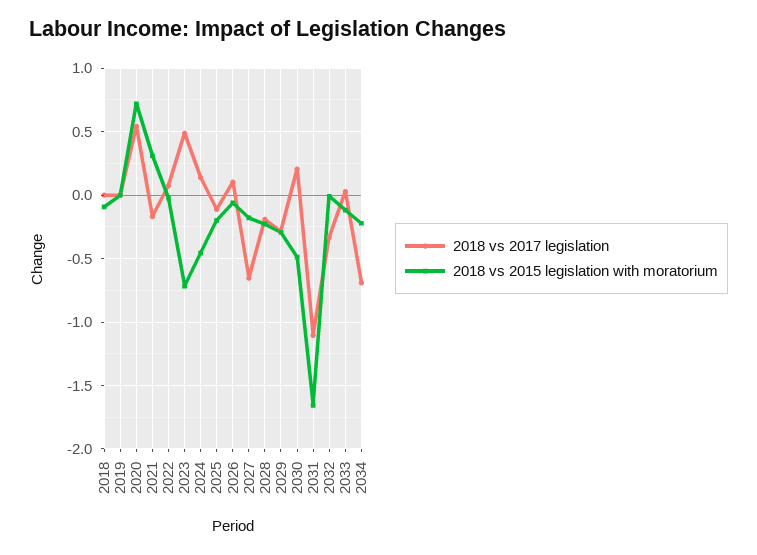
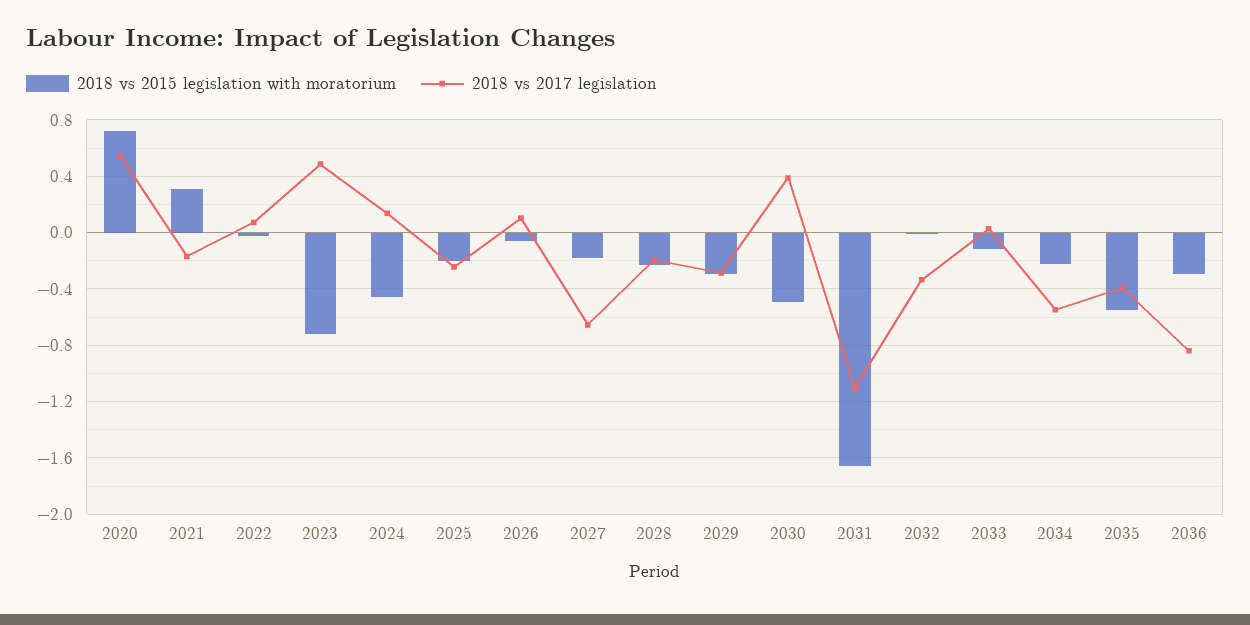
2018 vs 2017 legislation, 2018: 0 -> none
2018 vs 2015 legislation with moratorium, 2018: -0.1 -> none
2018 vs 2017 legislation, 2019: 0 -> none
2018 vs 2015 legislation with moratorium, 2019: 0 -> none
2018 vs 2017 legislation, 2025: -0.1 -> -0.25
2018 vs 2017 legislation, 2030: 0.2 -> 0.4
2018 vs 2017 legislation, 2034: -0.7 -> -0.55
2018 vs 2015 legislation with moratorium, 2035: none -> -0.55
2018 vs 2017 legislation, 2035: none -> -0.4
2018 vs 2015 legislation with moratorium, 2036: none -> -0.3
2018 vs 2017 legislation, 2036: none -> -0.85

